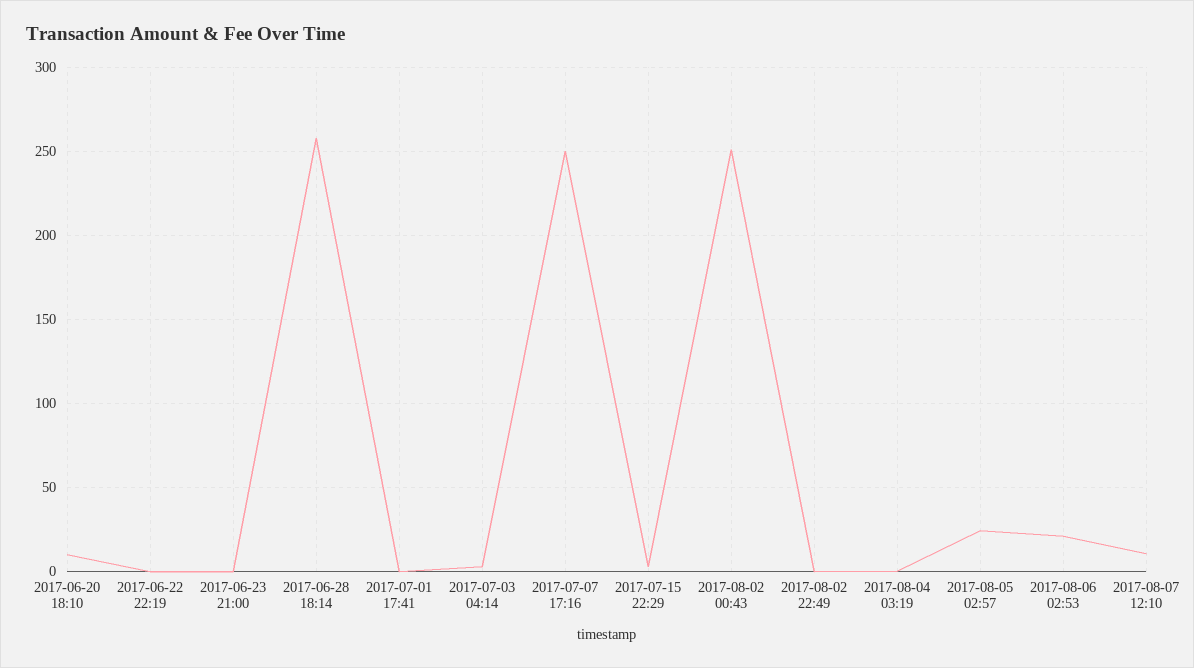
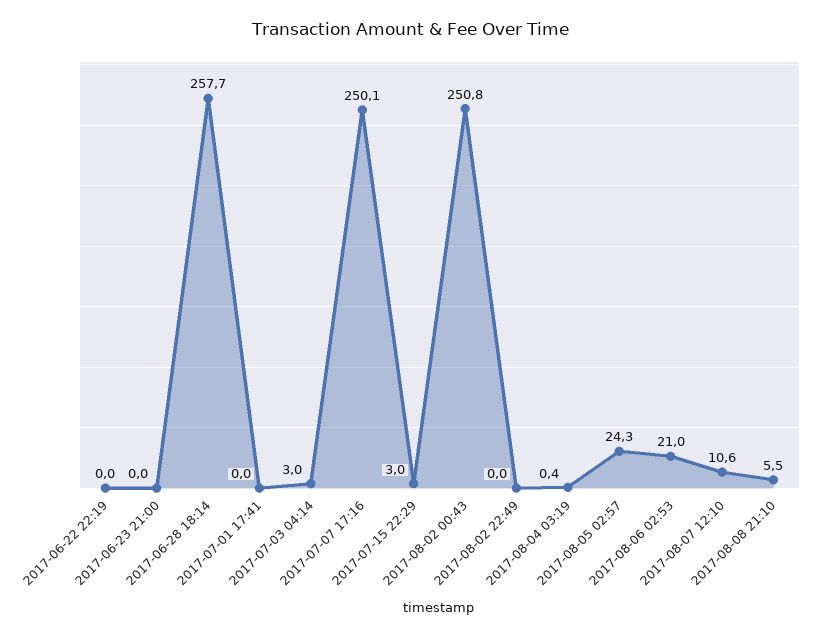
2017-06-20 18:10: 10 -> none
2017-08-08 21:10: none -> 5.5

